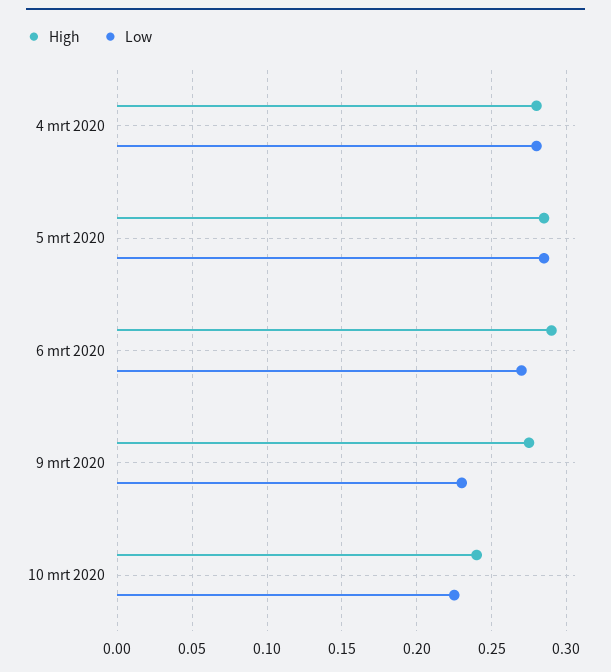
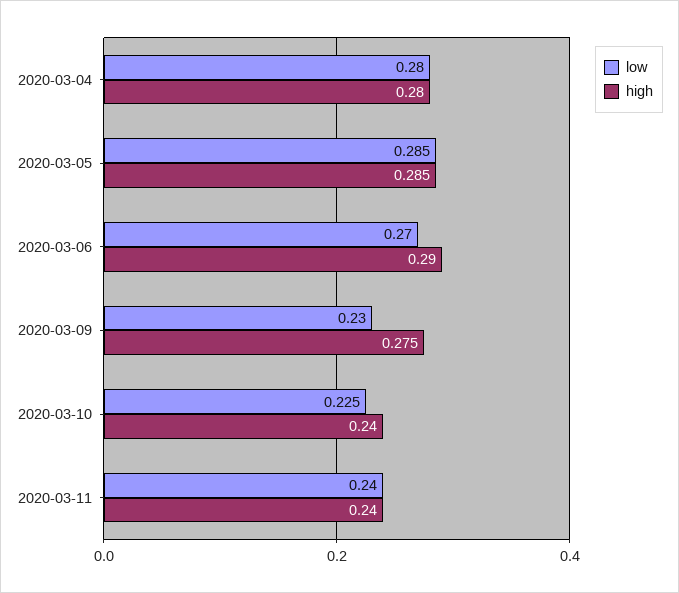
Low, 2020-03-11: none -> 0.24
High, 2020-03-11: none -> 0.24

